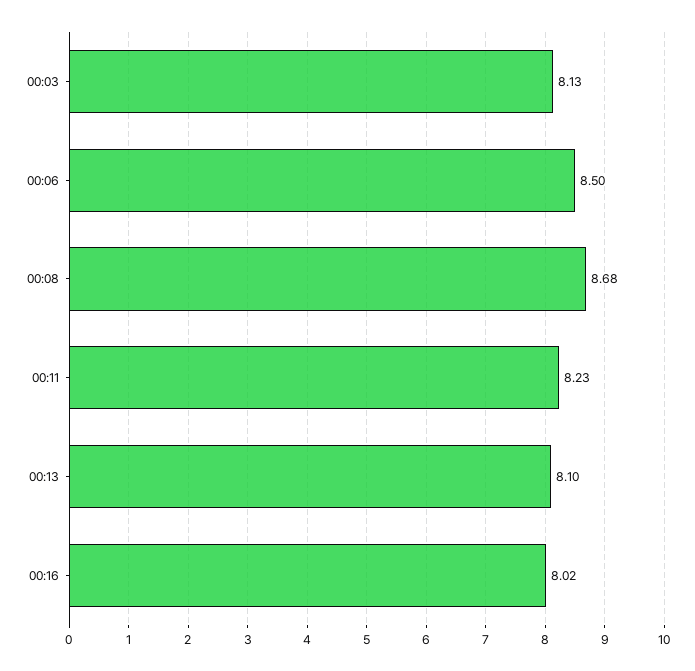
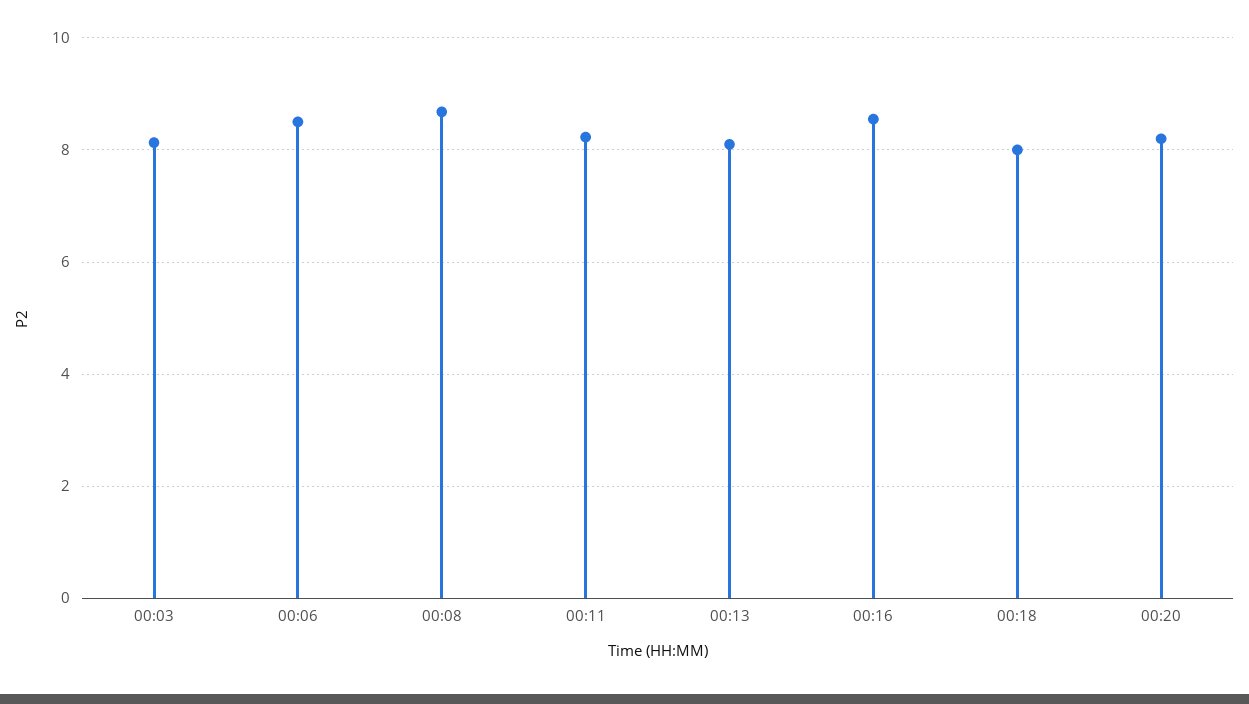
00:16: 8.02 -> 8.6
00:18: none -> 8
00:20: none -> 8.2

